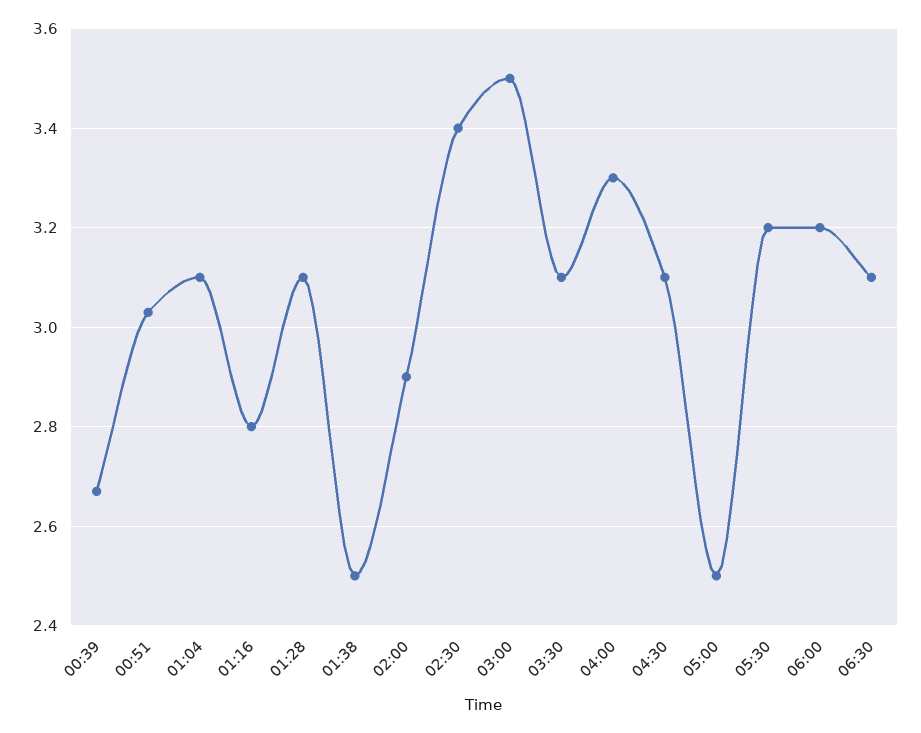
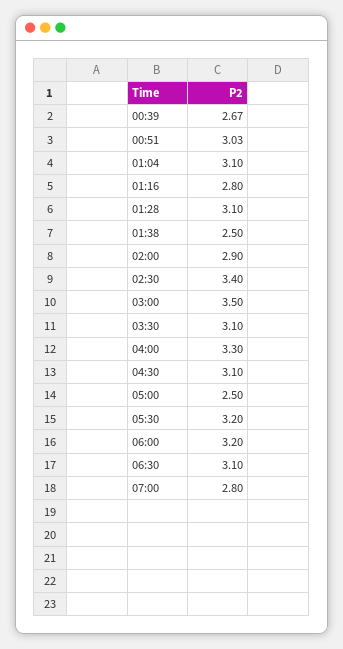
07:00: none -> 2.8

